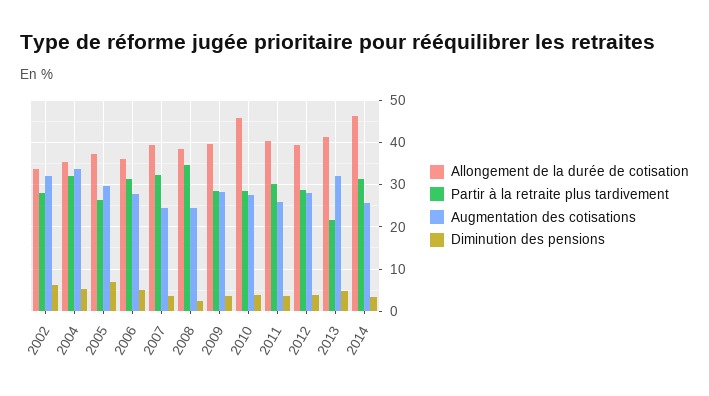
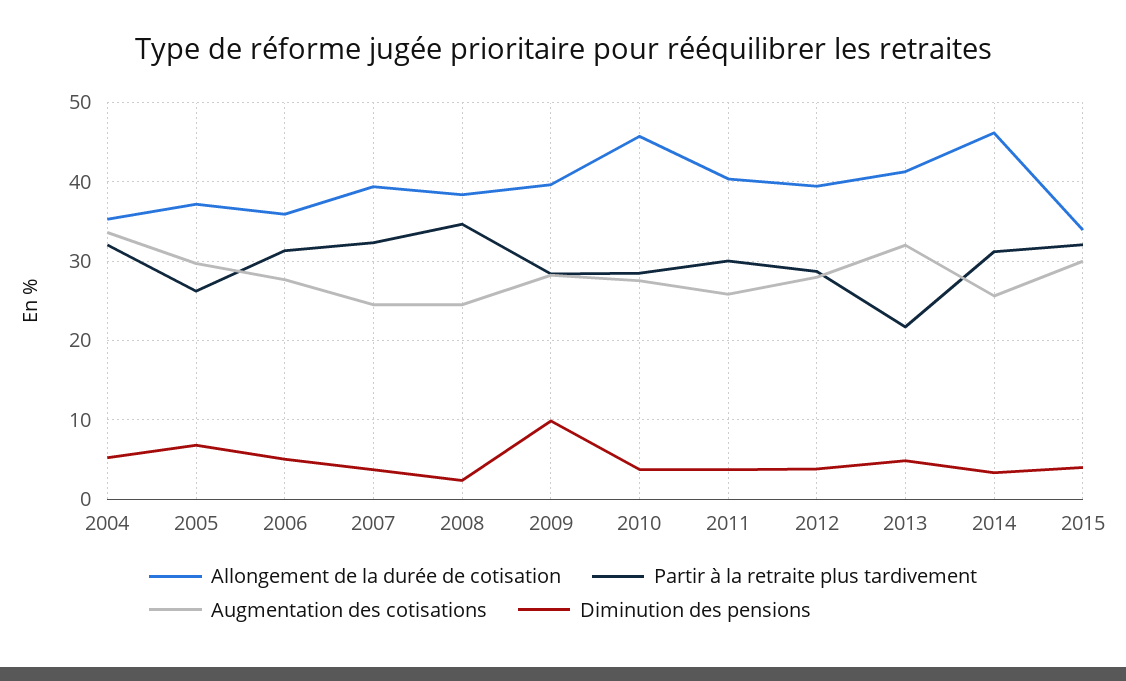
Allongement de la durée de cotisation, 2002: 34 -> none
Partir à la retraite plus tardivement, 2002: 28 -> none
Augmentation des cotisations, 2002: 32 -> none
Diminution des pensions, 2002: 6 -> none
Diminution des pensions, 2009: 4 -> 10
Allongement de la durée de cotisation, 2015: none -> 34
Partir à la retraite plus tardivement, 2015: none -> 32
Augmentation des cotisations, 2015: none -> 30
Diminution des pensions, 2015: none -> 4

